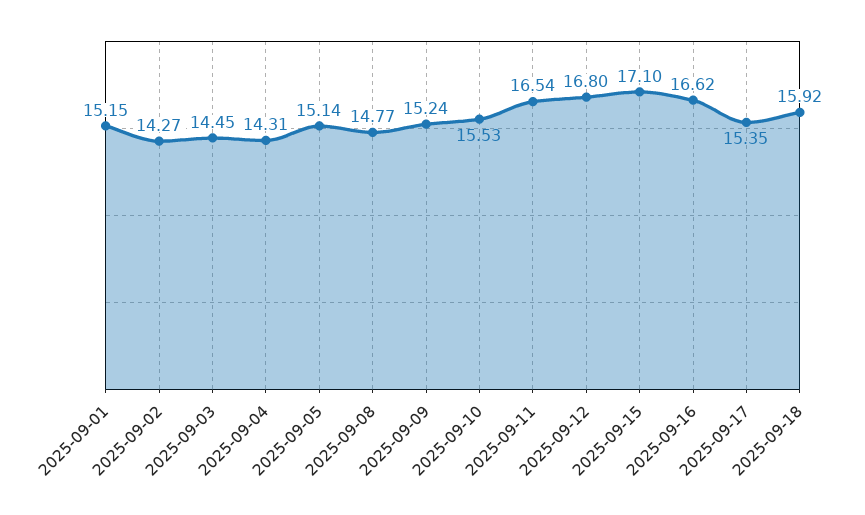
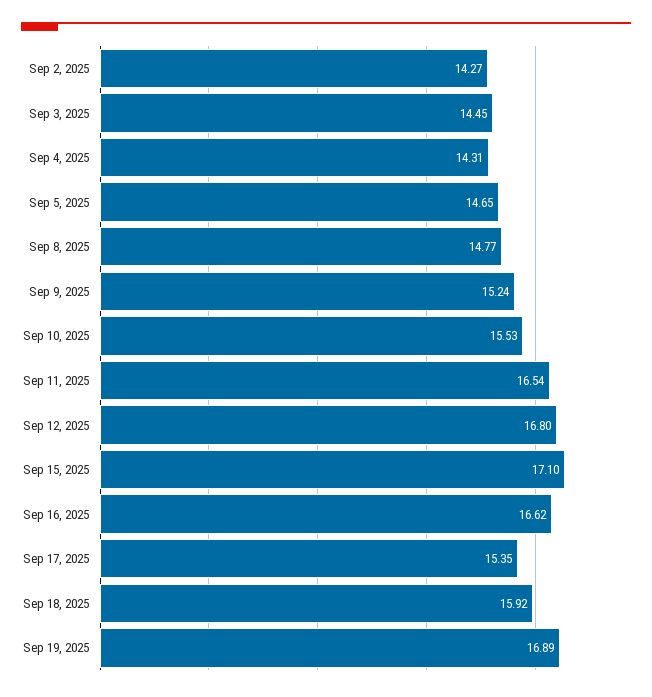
2025-09-01: 15.15 -> none
2025-09-05: 15.14 -> 14.65
Sep 19, 2025: none -> 16.89

